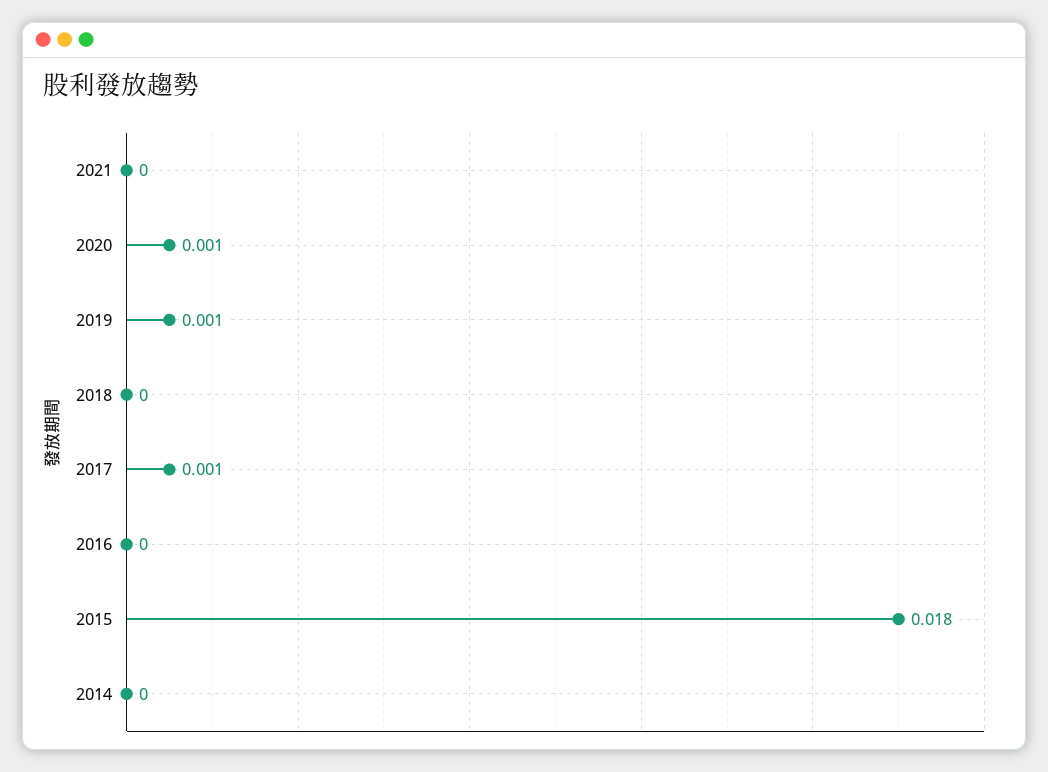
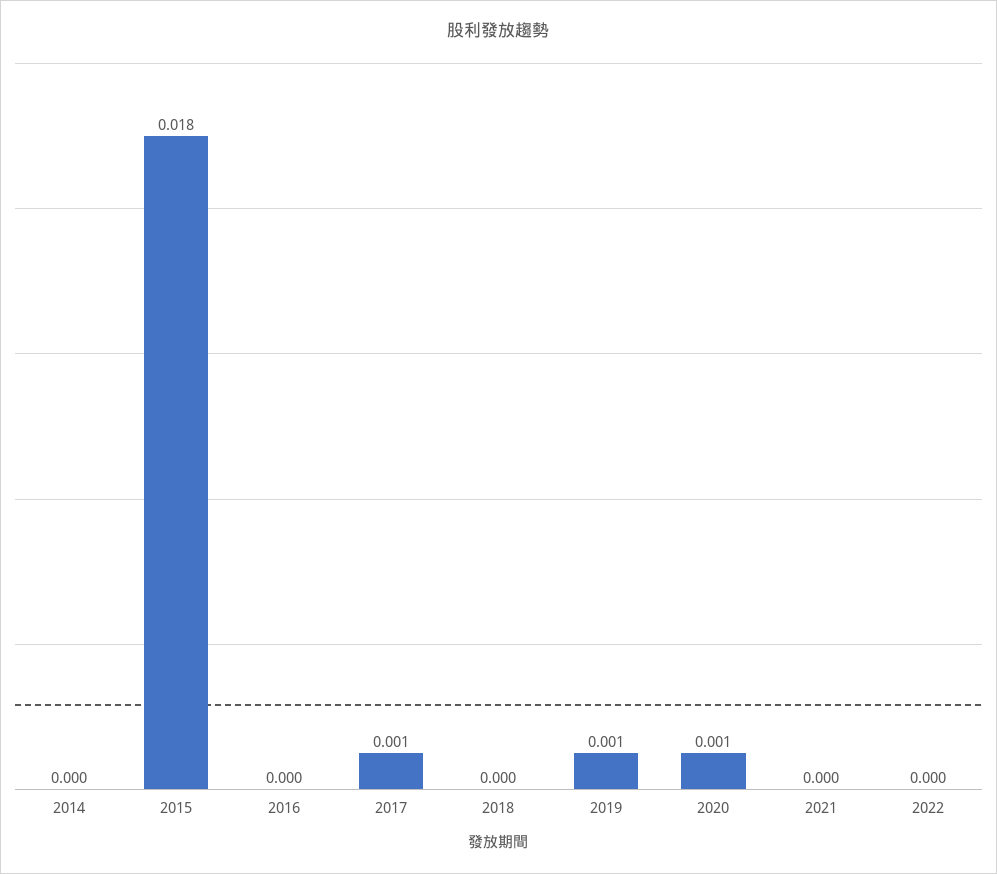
2022: none -> 0

